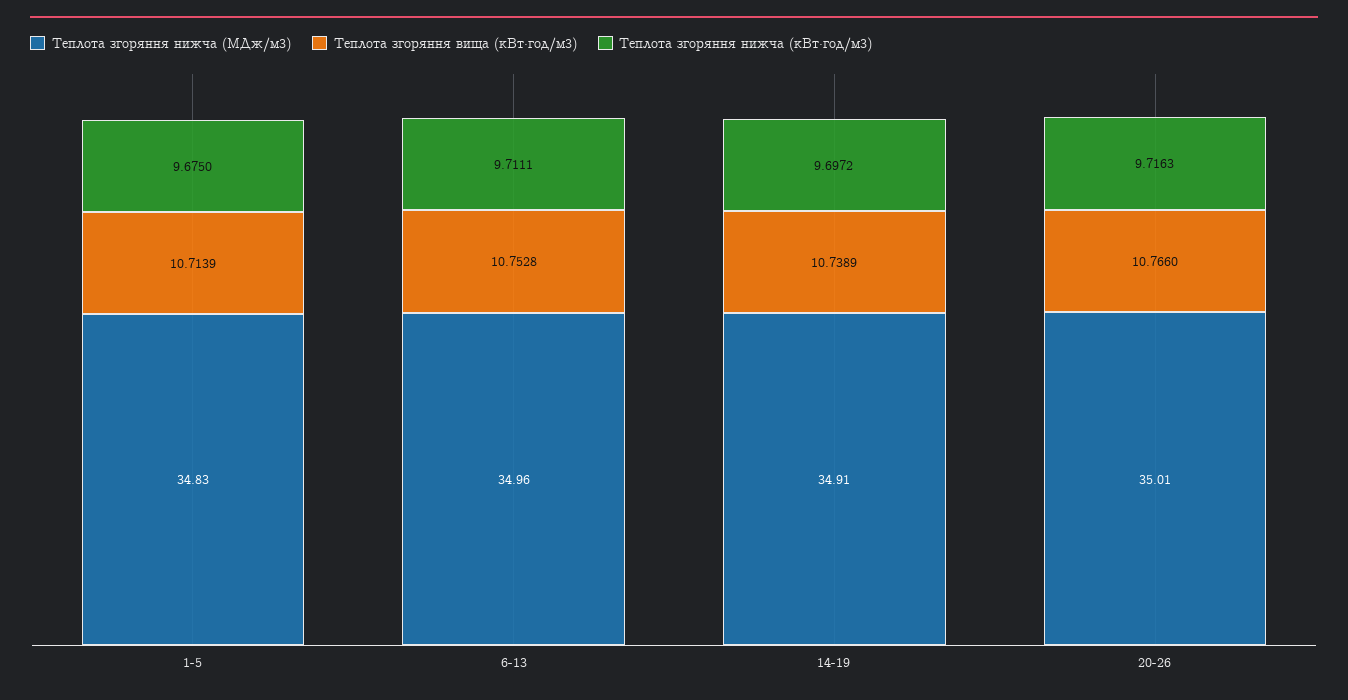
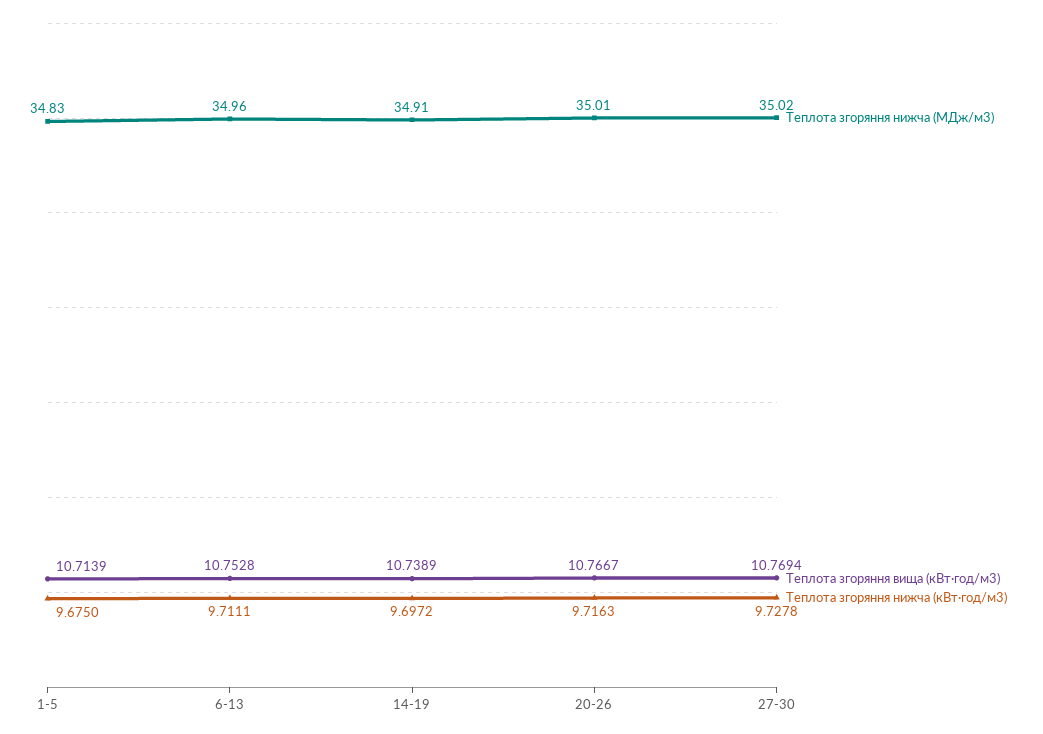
Теплота згоряння вища (кВт·год/м3), 20-26: 10.766 -> 10.7667
Теплота згоряння нижча (МДж/м3), 27-30: none -> 35.02
Теплота згоряння вища (кВт·год/м3), 27-30: none -> 10.7694
Теплота згоряння нижча (кВт·год/м3), 27-30: none -> 9.7278

